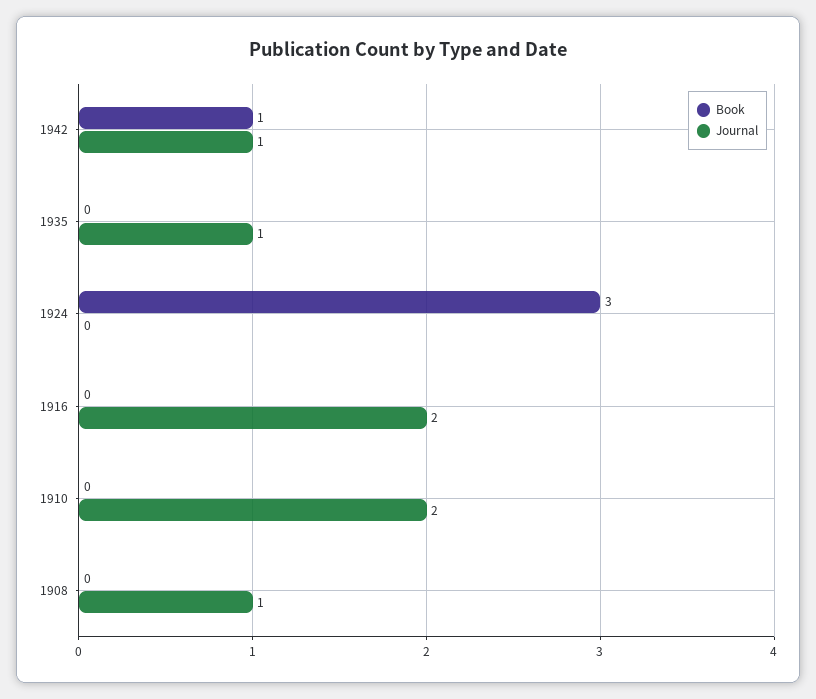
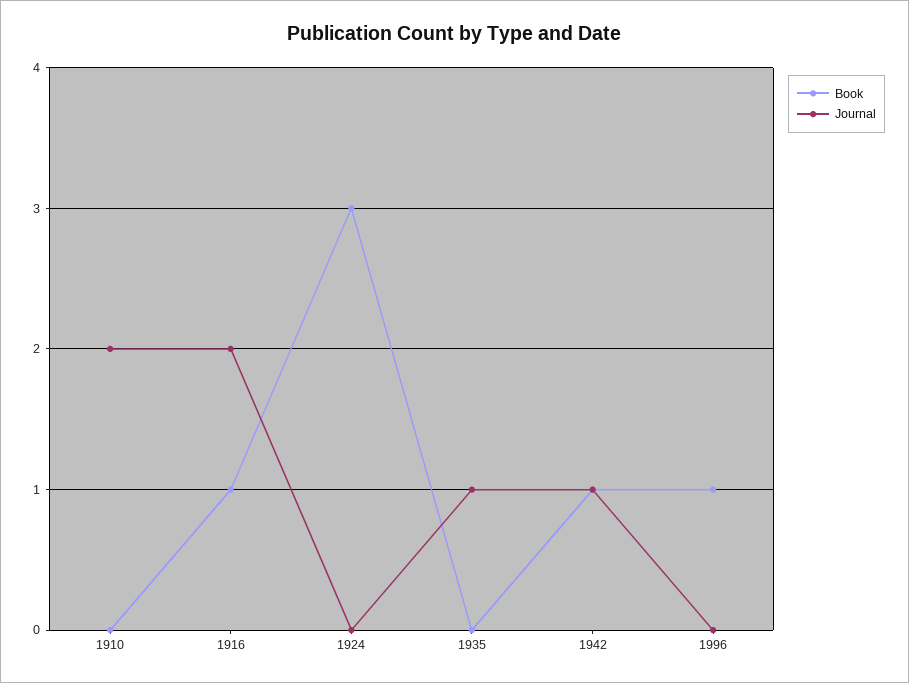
Book, 1916: 0 -> 1
Book, 1908: 0 -> none
Journal, 1908: 1 -> none
Book, 1996: none -> 1
Journal, 1996: none -> 0

